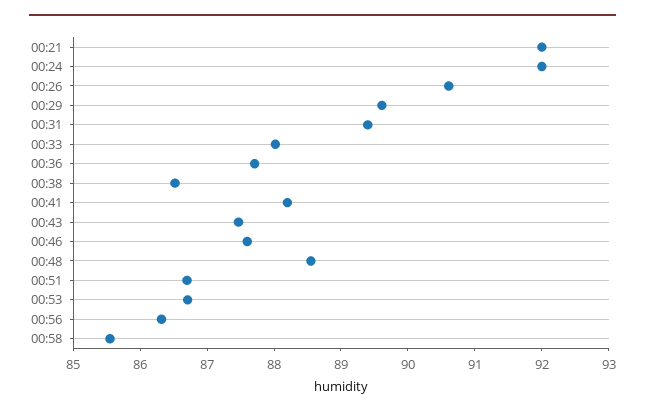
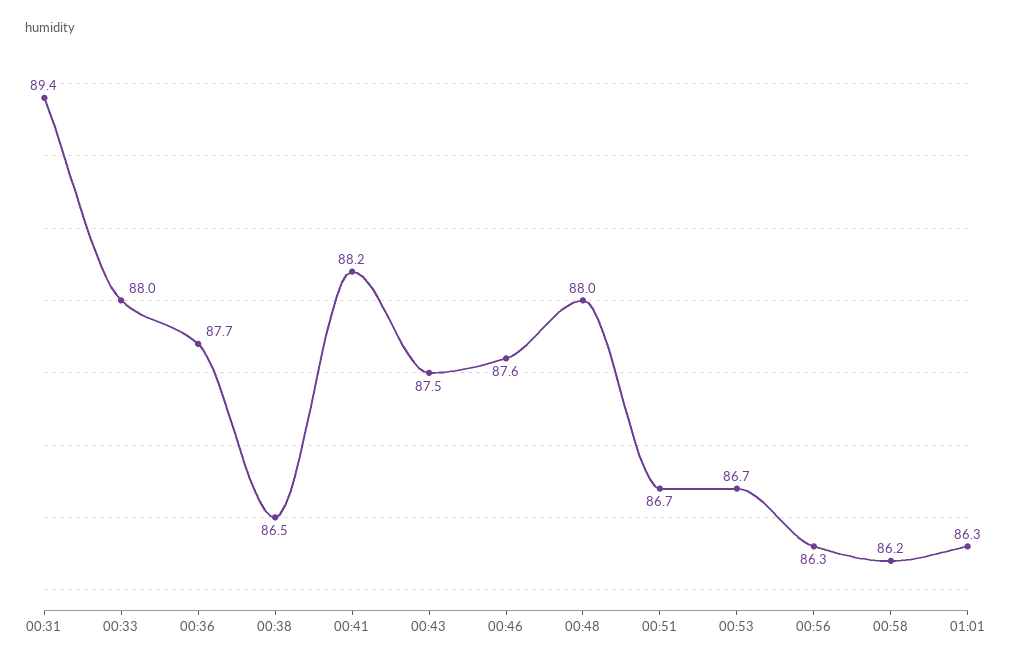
00:21: 92 -> none
00:24: 92 -> none
00:26: 90.6 -> none
00:29: 89.6 -> none
00:48: 88.6 -> 88
00:58: 85.6 -> 86.2
01:01: none -> 86.3

